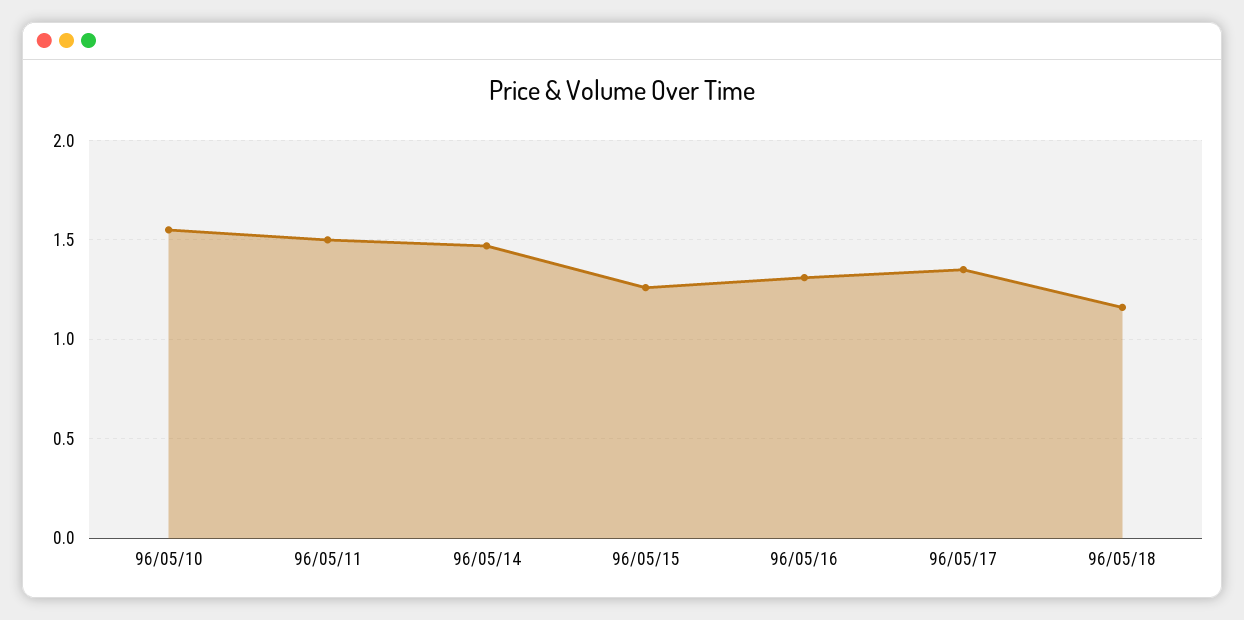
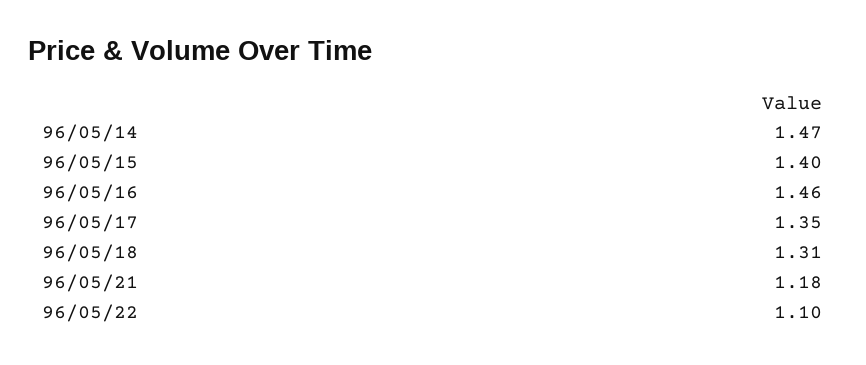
96/05/10: 1.55 -> none
96/05/11: 1.5 -> none
96/05/15: 1.25 -> 1.4
96/05/16: 1.3 -> 1.46
96/05/18: 1.15 -> 1.31
96/05/21: none -> 1.18
96/05/22: none -> 1.1

